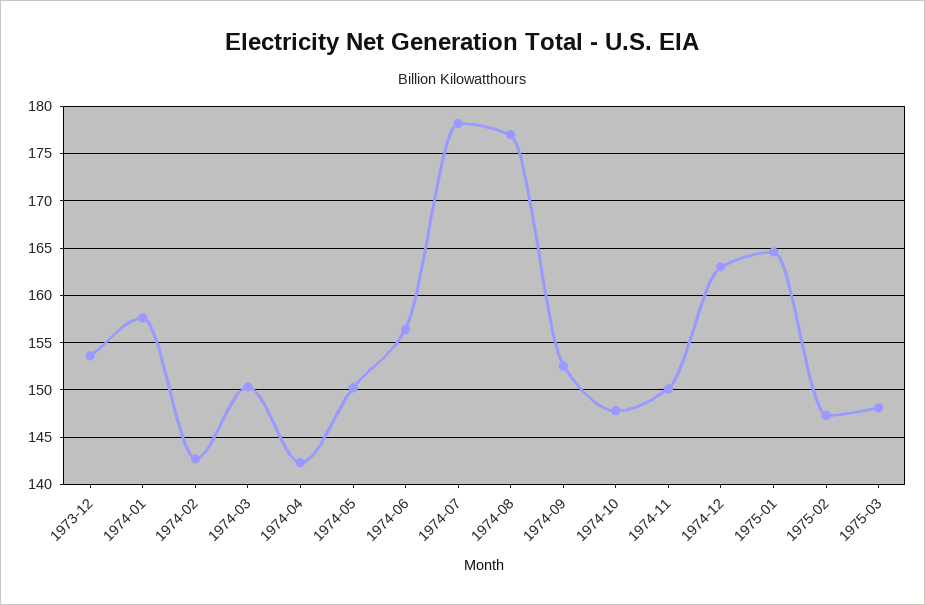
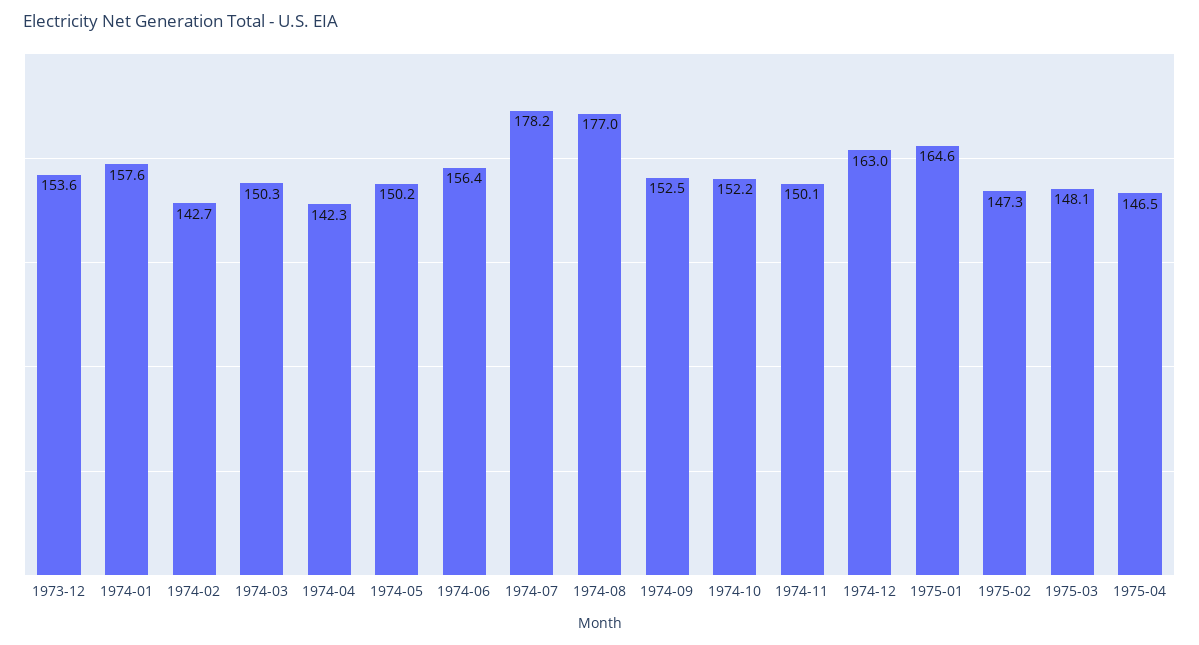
1974-10: 148 -> 152.2
1975-04: none -> 146.5

